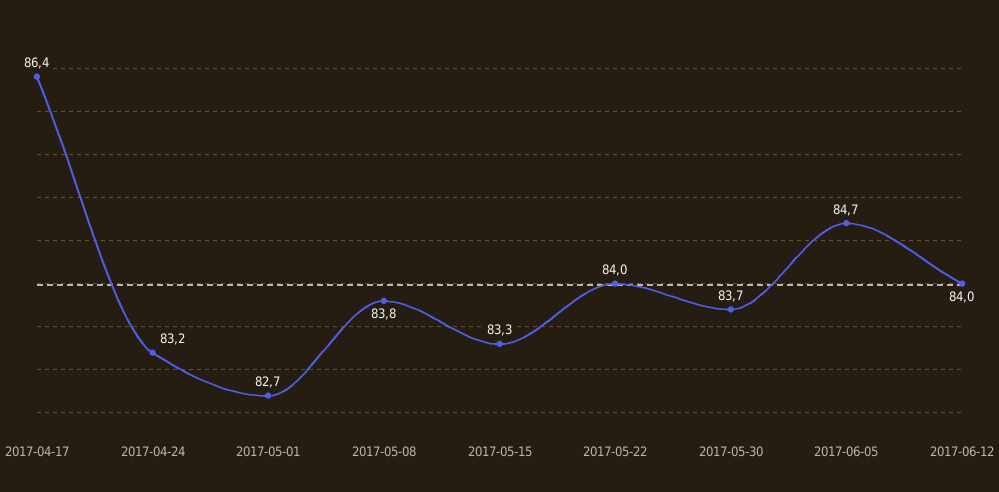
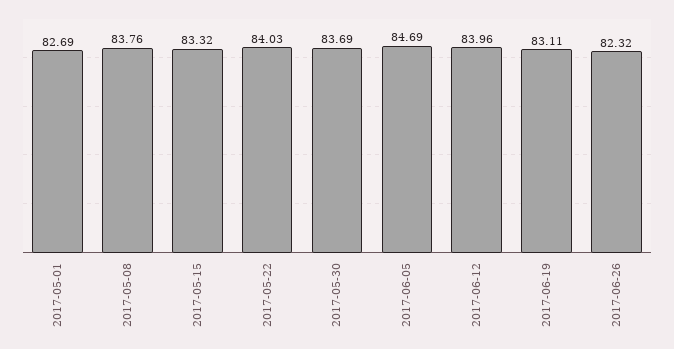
2017-04-17: 86.4 -> none
2017-04-24: 83.2 -> none
2017-06-19: none -> 83.11
2017-06-26: none -> 82.32

